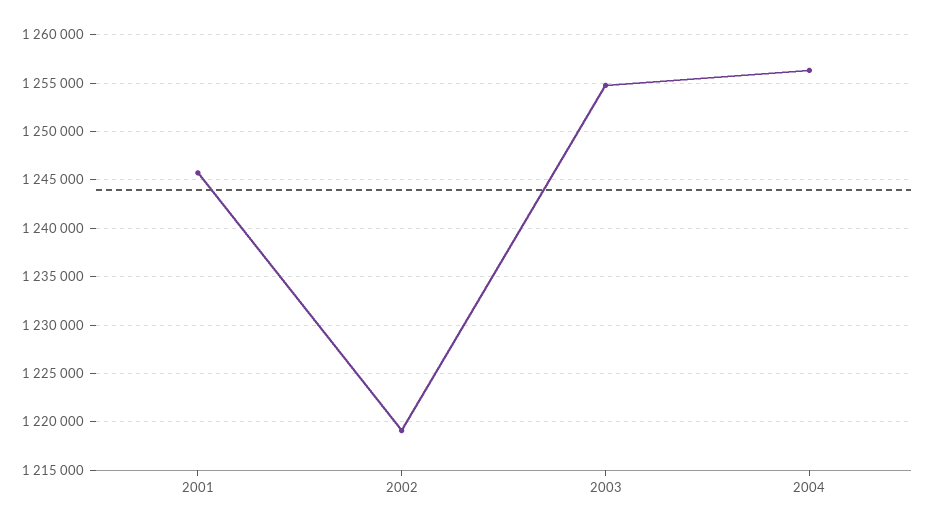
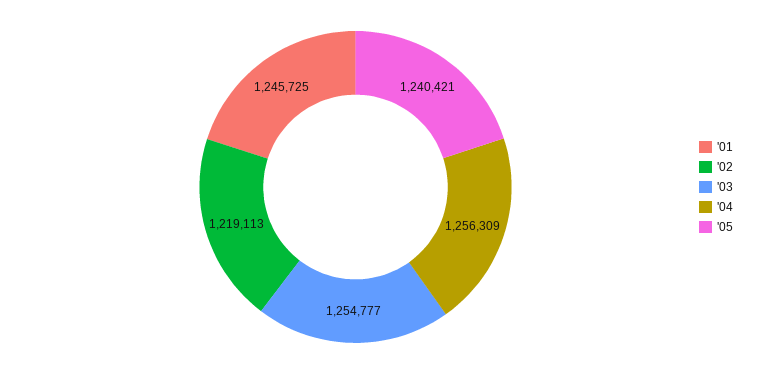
'05: none -> 1240421

